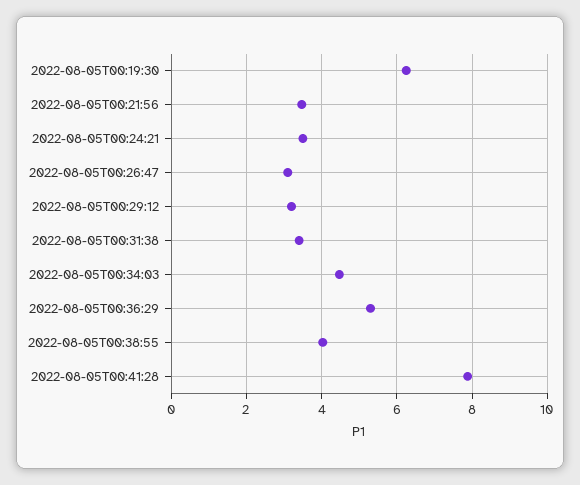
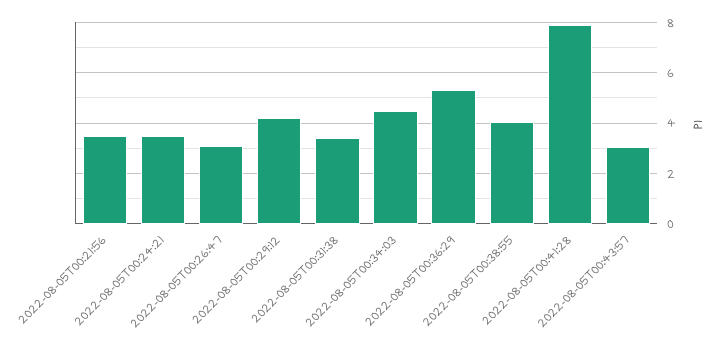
2022-08-05T00:19:30: 6.2 -> none
2022-08-05T00:29:12: 3.2 -> 4.25
2022-08-05T00:43:57: none -> 3

